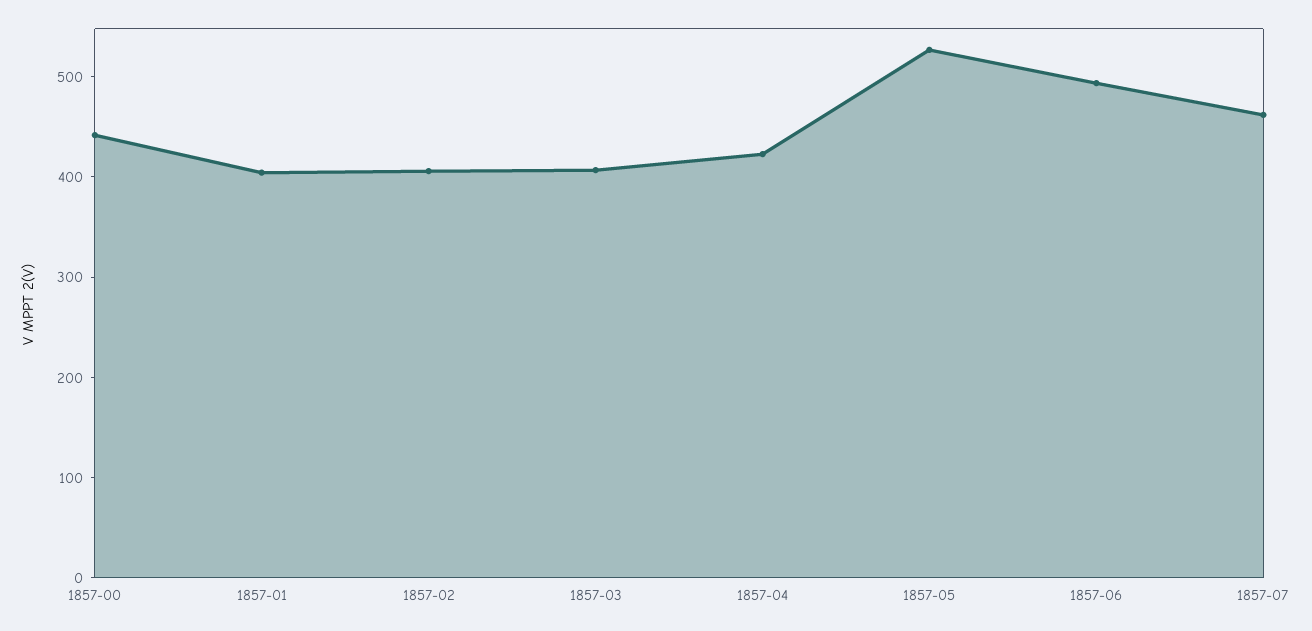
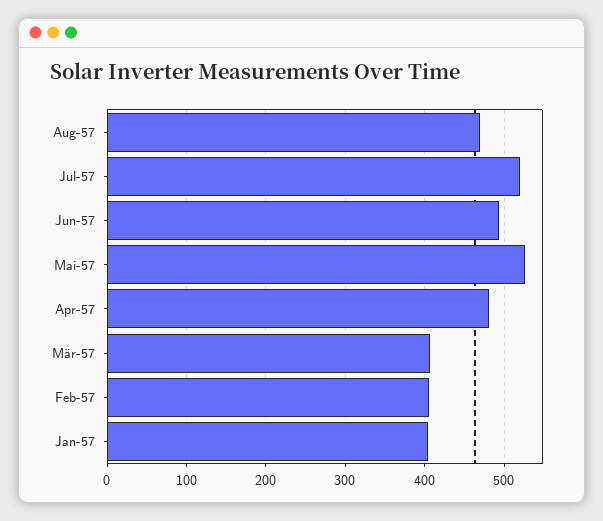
1857-00: 440 -> none
1857-04: 420 -> 480
1857-07: 460 -> 520
Aug-57: none -> 470

